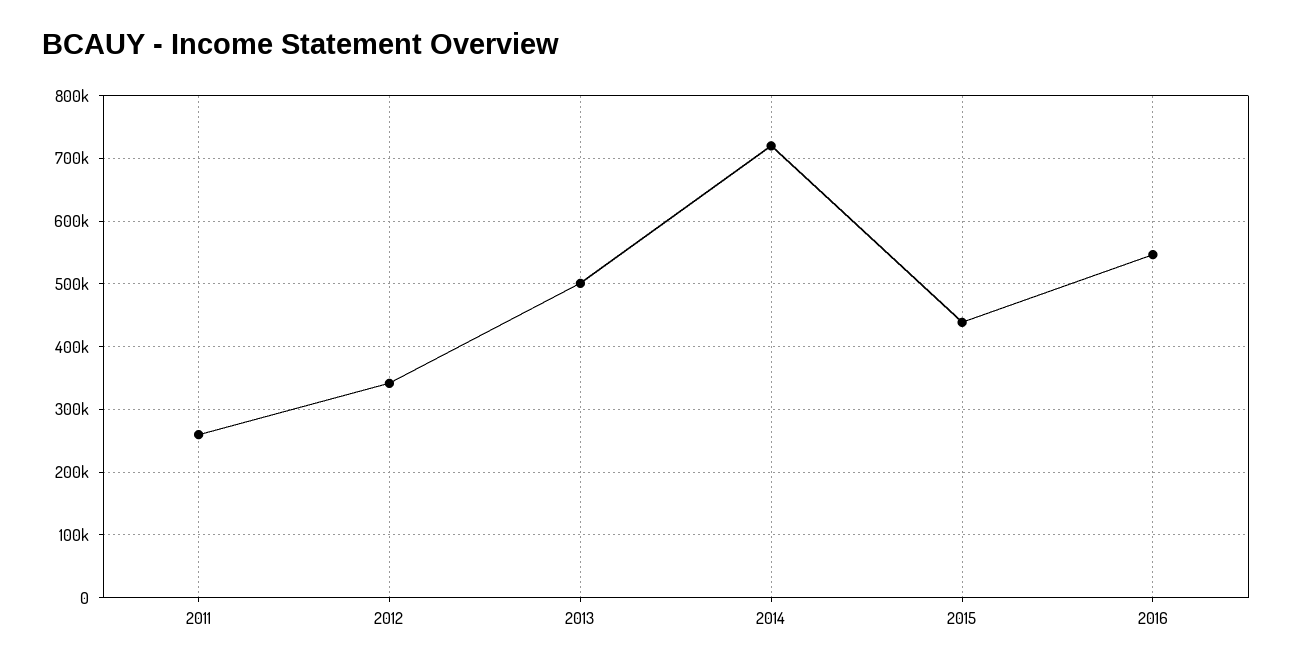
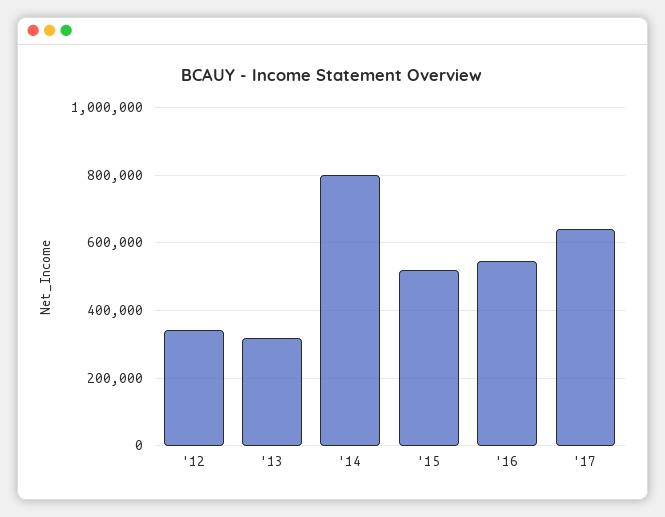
2011: 260000 -> none
2013: 500000 -> 320000
2014: 720000 -> 800000
2015: 440000 -> 520000
'17: none -> 640000

